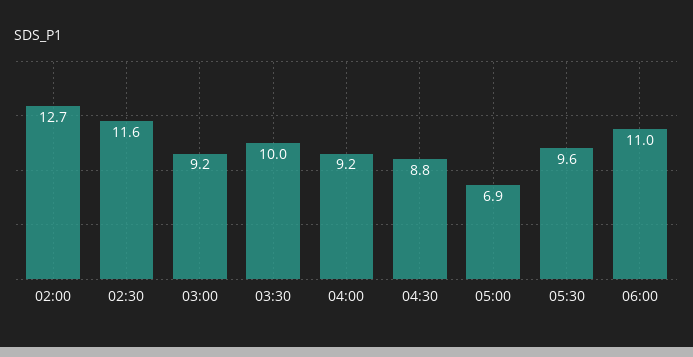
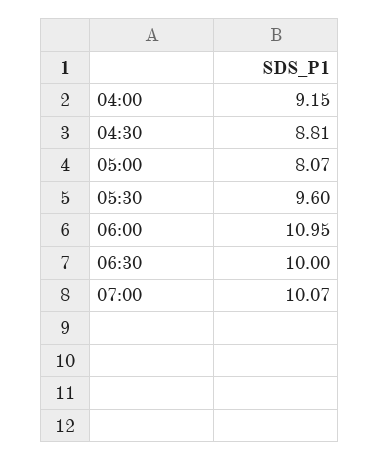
02:00: 12.7 -> none
02:30: 11.6 -> none
03:00: 9.2 -> none
03:30: 10 -> none
05:00: 6.9 -> 8.07
06:30: none -> 10
07:00: none -> 10.07

